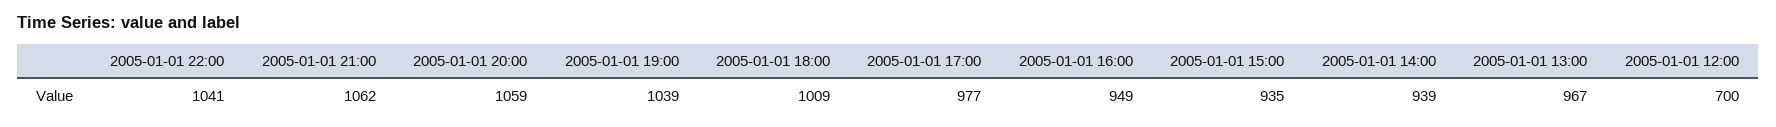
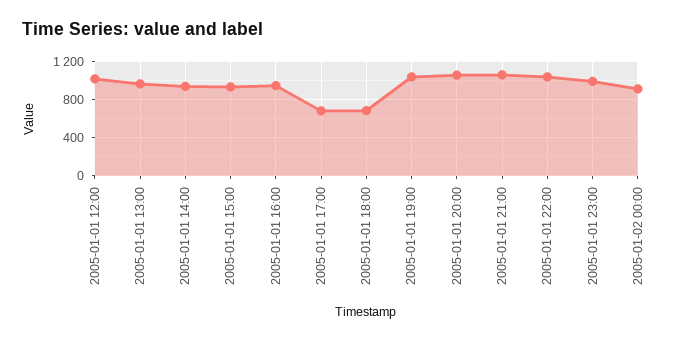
2005-01-01 18:00: 1009 -> 700
2005-01-01 17:00: 977 -> 700
2005-01-01 12:00: 700 -> 1000
2005-01-01 23:00: none -> 1000
2005-01-02 00:00: none -> 900

